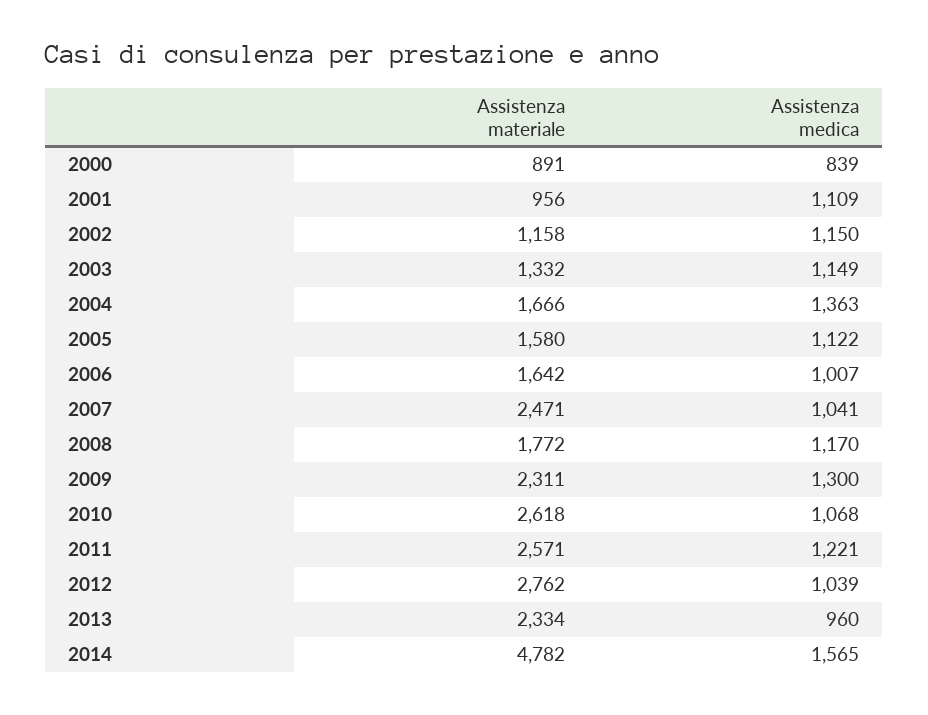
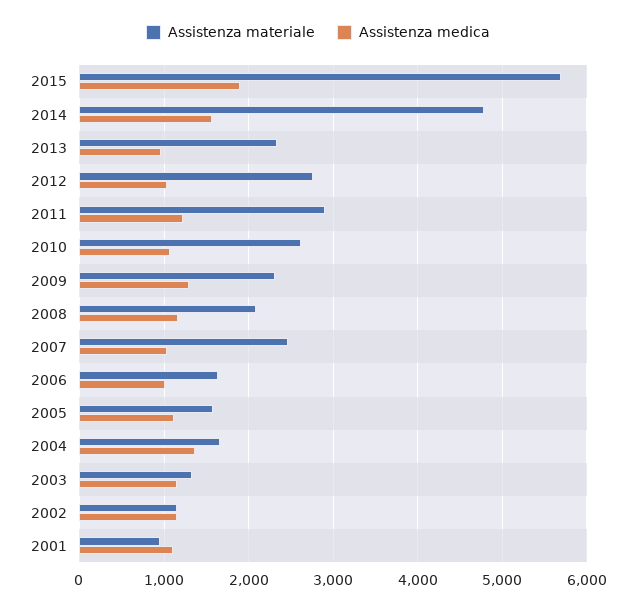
Assistenza materiale, 2000: 891 -> none
Assistenza medica, 2000: 839 -> none
Assistenza materiale, 2008: 1772 -> 2100
Assistenza materiale, 2011: 2571 -> 2900
Assistenza materiale, 2015: none -> 5700
Assistenza medica, 2015: none -> 1900

